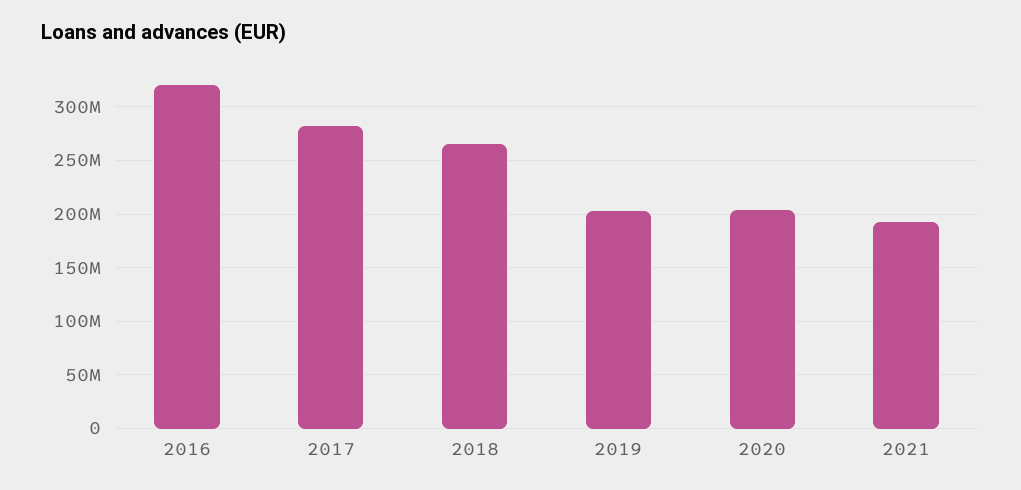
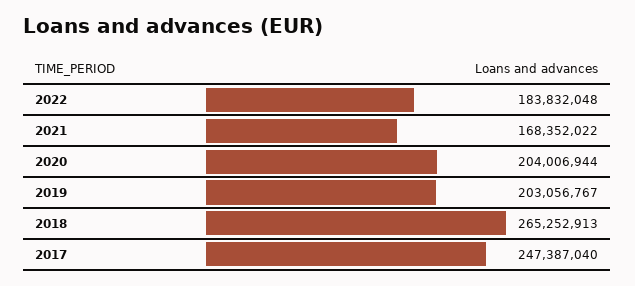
2016: 320000000 -> none
2017: 280000000 -> 247387040
2021: 190000000 -> 168352022
2022: none -> 183832048

